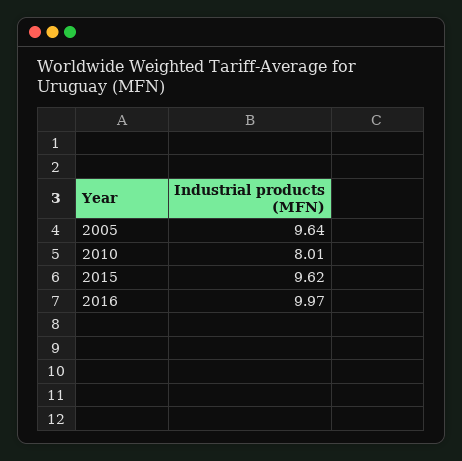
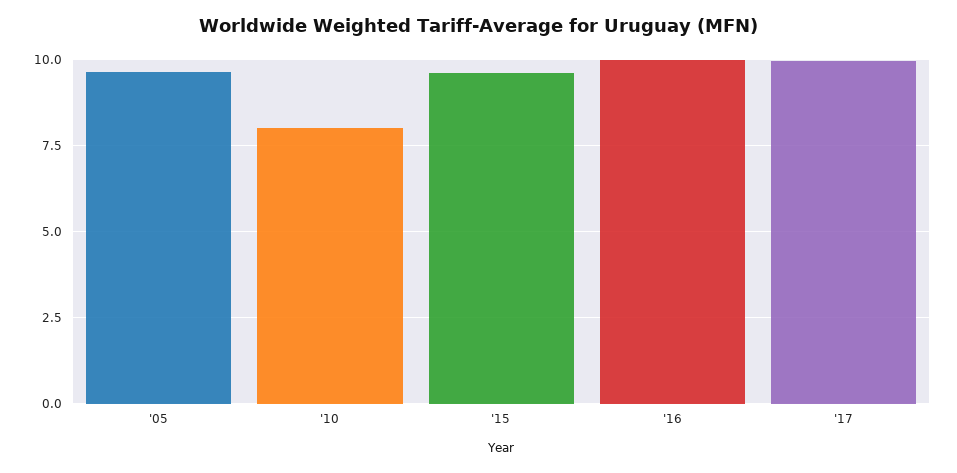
'17: none -> 10

